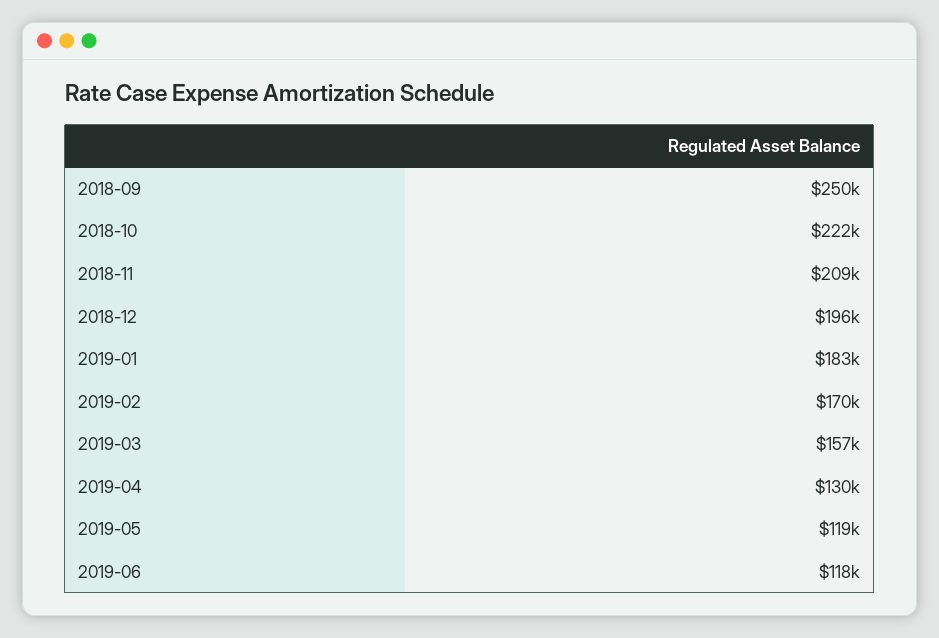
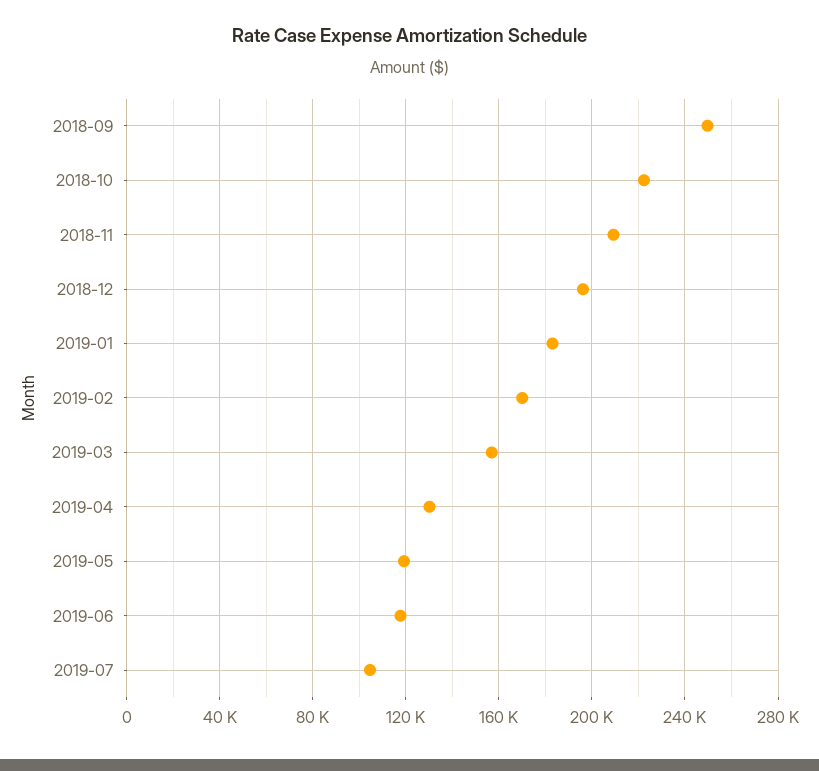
2019-07: none -> 105000

